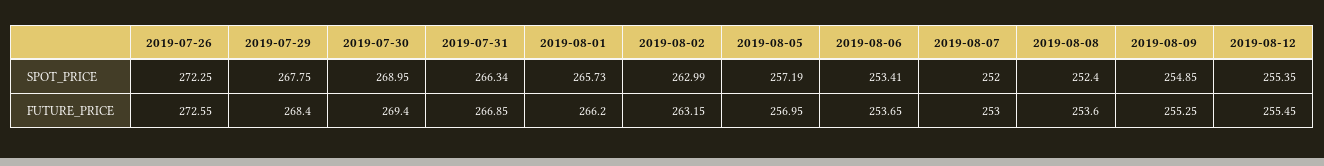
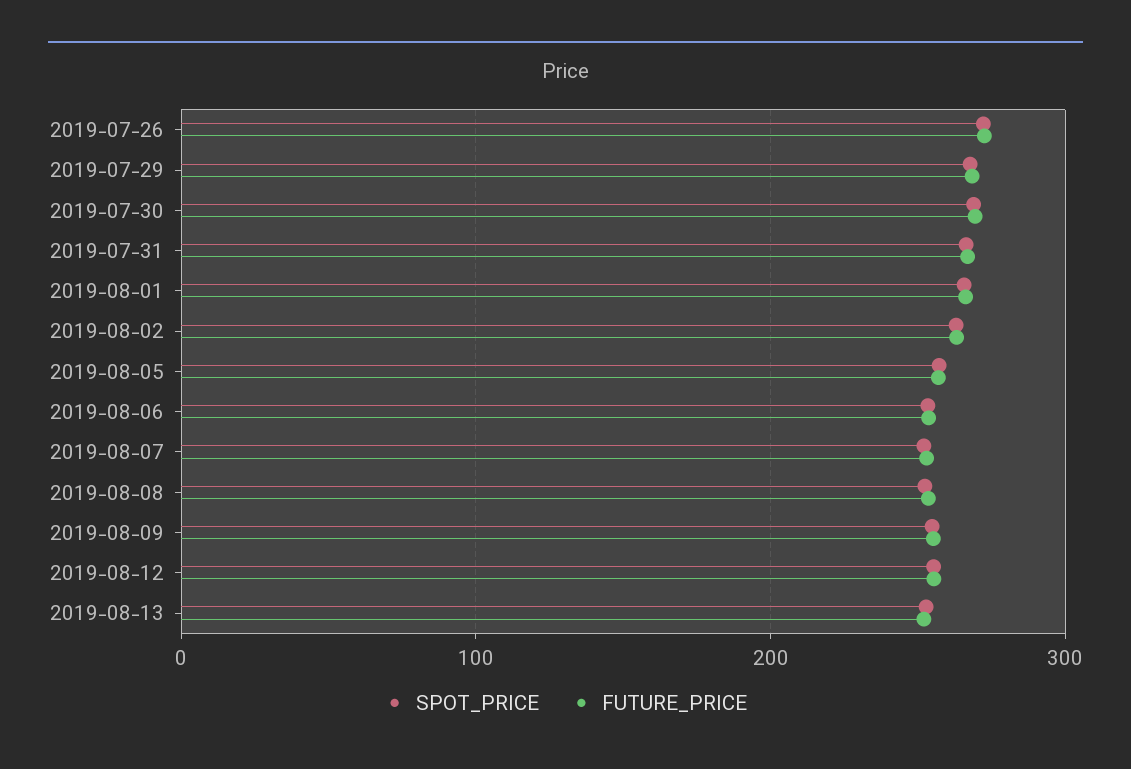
SPOT_PRICE, 2019-08-13: none -> 250
FUTURE_PRICE, 2019-08-13: none -> 250

